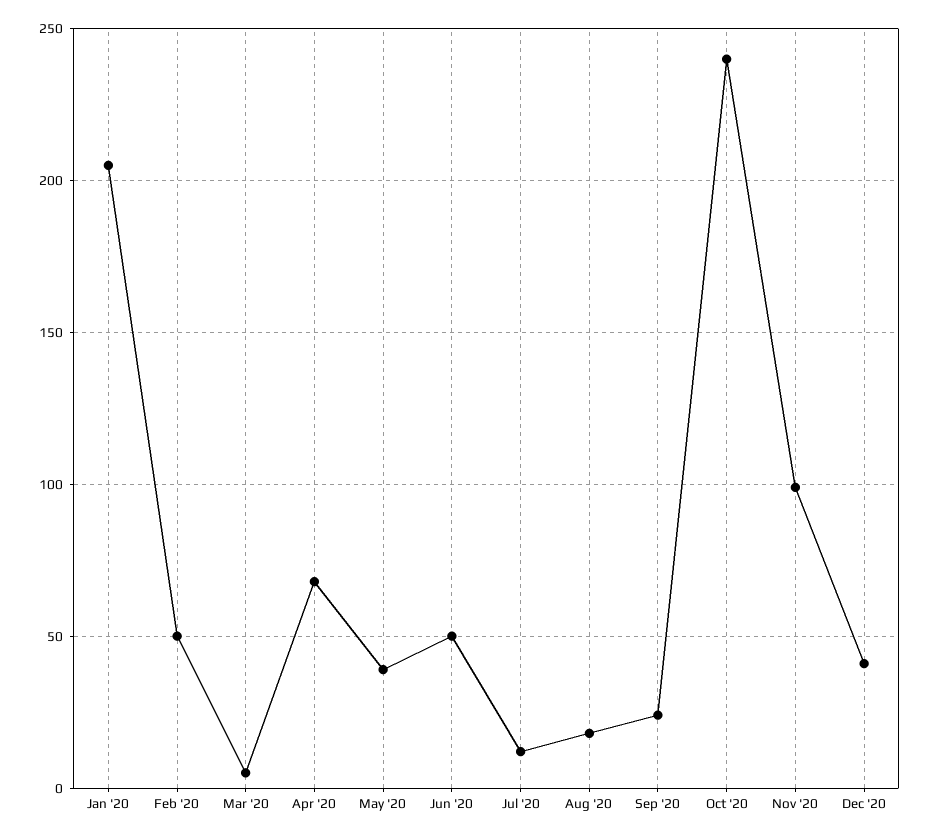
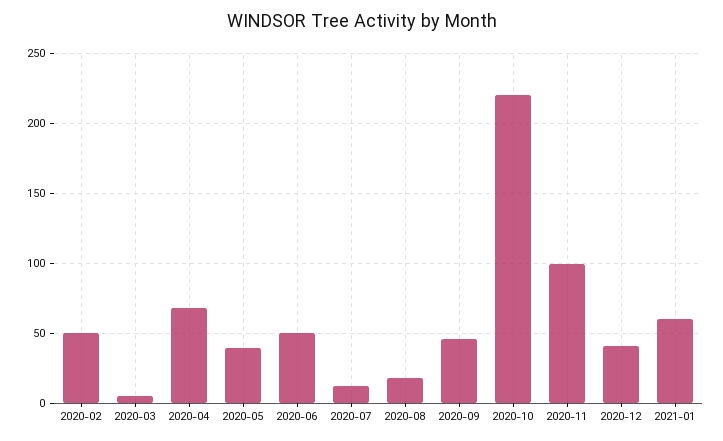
Jan '20: 205 -> none
Sep '20: 25 -> 45
Oct '20: 240 -> 220
2021-01: none -> 60

